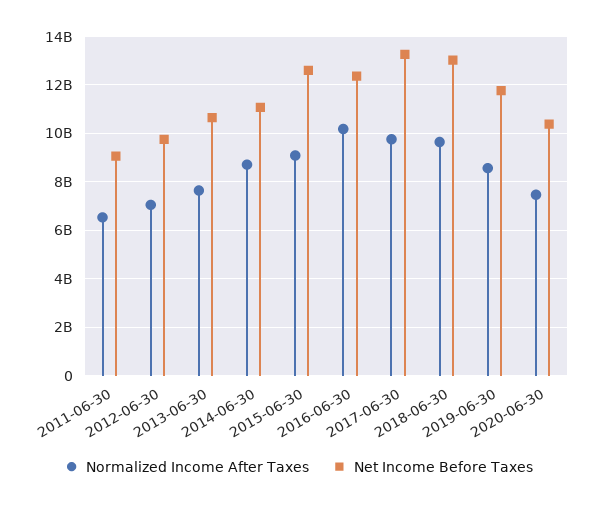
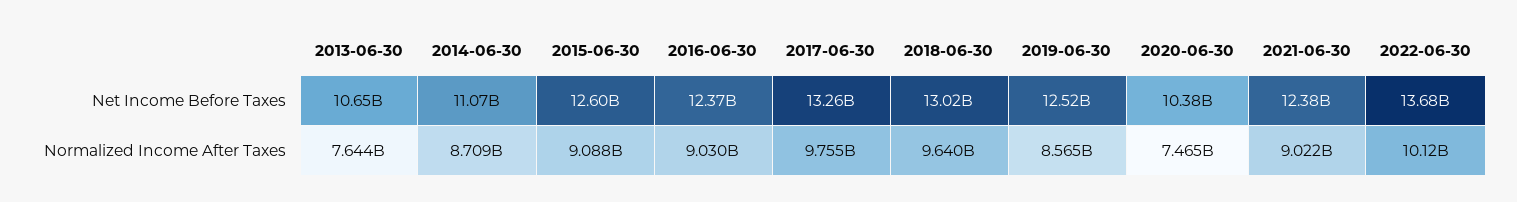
Normalized Income After Taxes, 2011-06-30: 6500000000 -> none
Net Income Before Taxes, 2011-06-30: 9000000000 -> none
Normalized Income After Taxes, 2012-06-30: 7000000000 -> none
Net Income Before Taxes, 2012-06-30: 9750000000 -> none
Normalized Income After Taxes, 2016-06-30: 10250000000 -> 9030000000
Net Income Before Taxes, 2019-06-30: 11750000000 -> 12520000000
Net Income Before Taxes, 2021-06-30: none -> 12380000000
Net Income Before Taxes, 2022-06-30: none -> 13680000000
Normalized Income After Taxes, 2021-06-30: none -> 9022000000
Normalized Income After Taxes, 2022-06-30: none -> 10120000000

